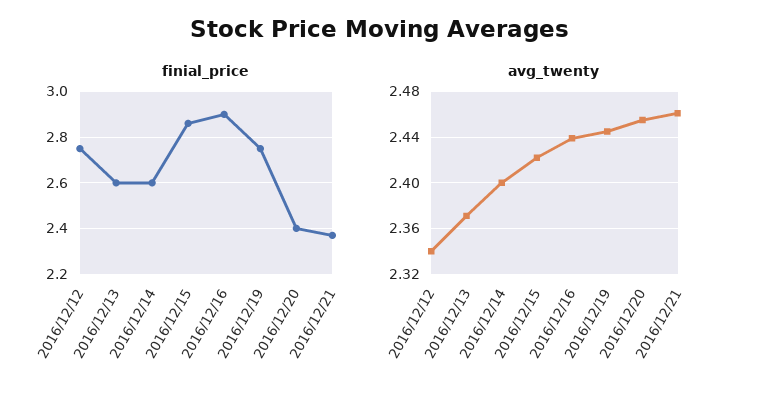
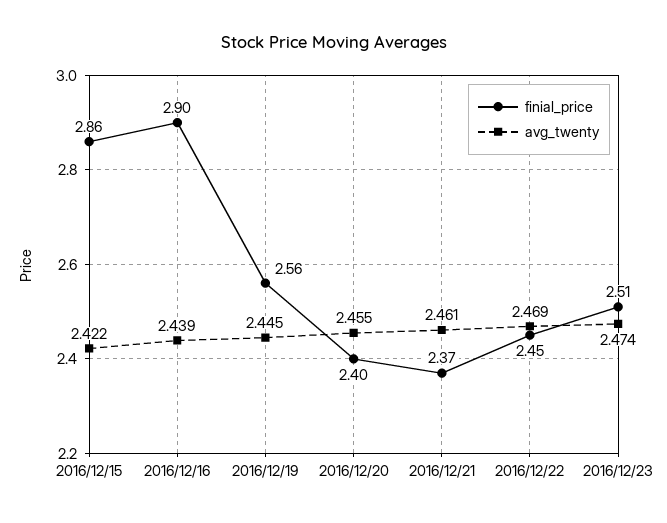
finial_price, 2016/12/12: 2.75 -> none
finial_price, 2016/12/13: 2.6 -> none
finial_price, 2016/12/14: 2.6 -> none
finial_price, 2016/12/19: 2.75 -> 2.56
avg_twenty, 2016/12/12: 2.34 -> none
avg_twenty, 2016/12/13: 2.37 -> none
avg_twenty, 2016/12/14: 2.4 -> none
finial_price, 2016/12/22: none -> 2.45
avg_twenty, 2016/12/22: none -> 2.469
finial_price, 2016/12/23: none -> 2.51
avg_twenty, 2016/12/23: none -> 2.474

